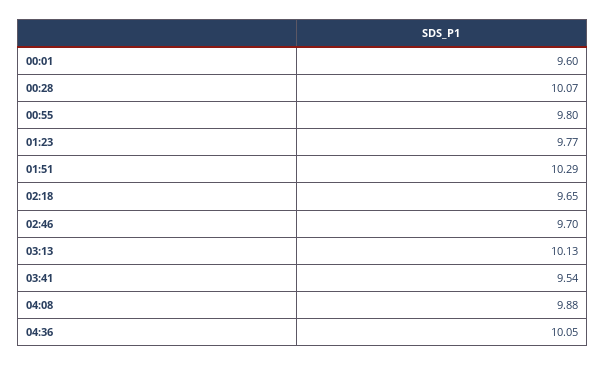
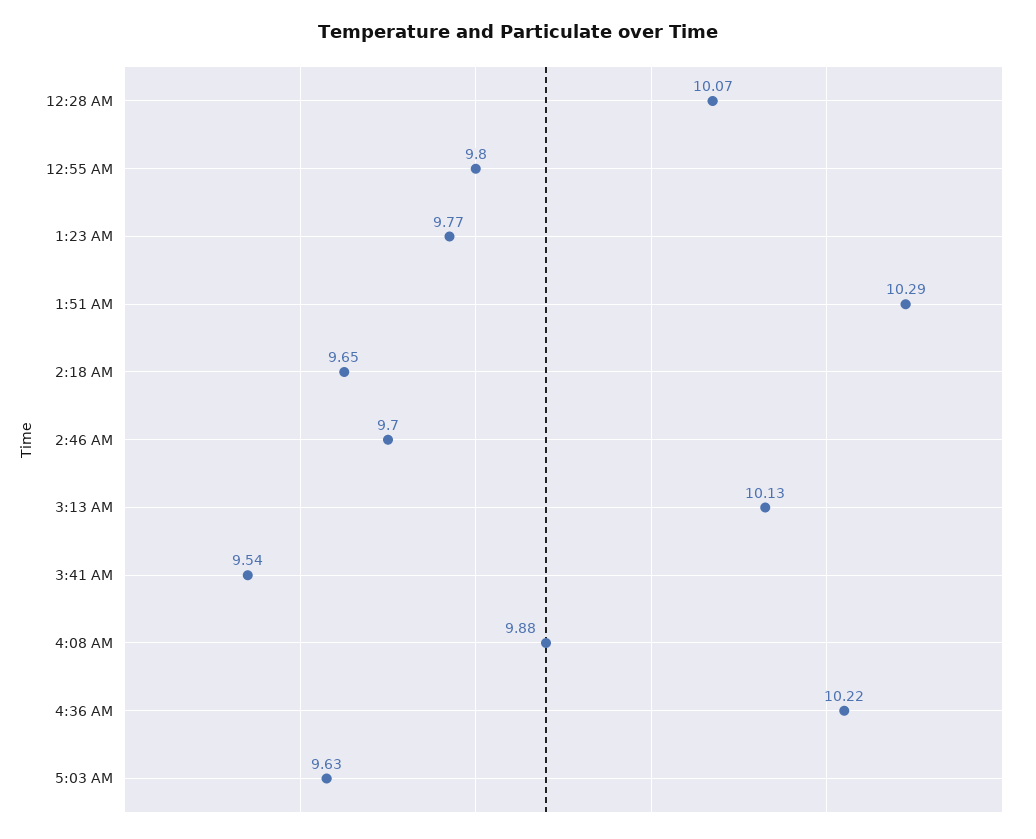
00:01: 9.6 -> none
04:36: 10.05 -> 10.22
5:03 AM: none -> 9.63

